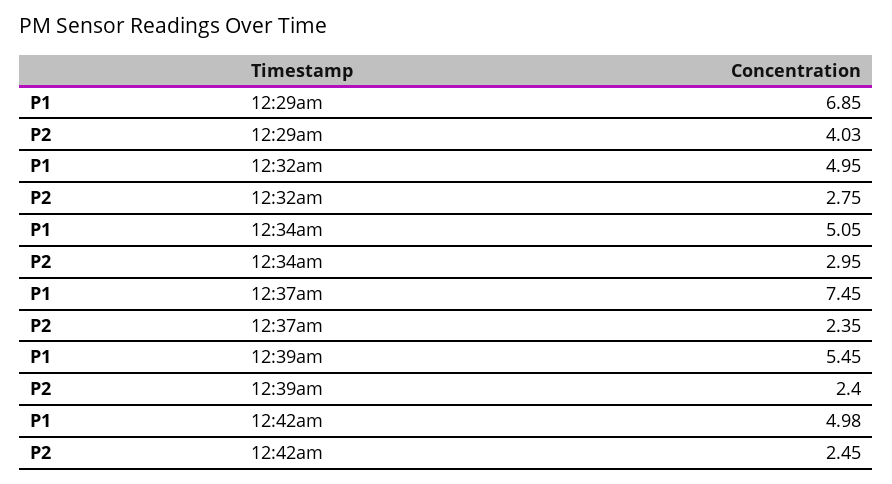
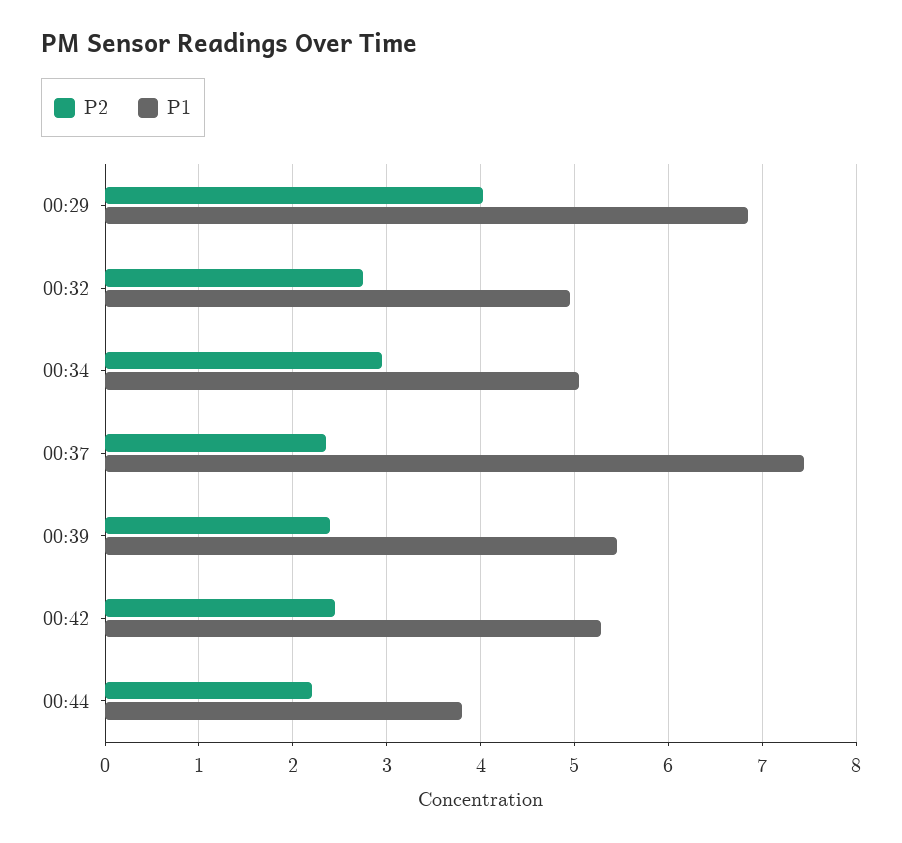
P1, 12:42am: 4.98 -> 5.3
P2, 00:44: none -> 2.2
P1, 00:44: none -> 3.8

